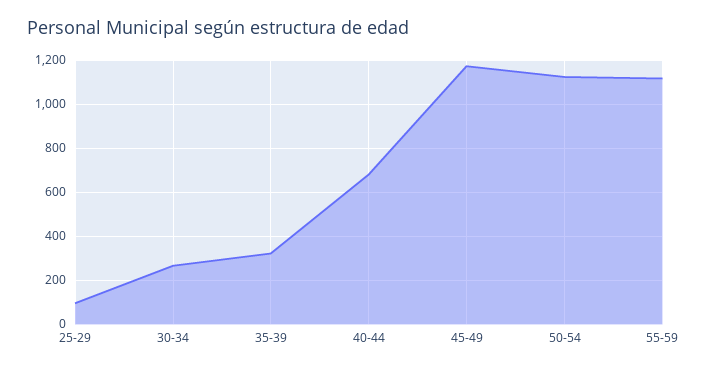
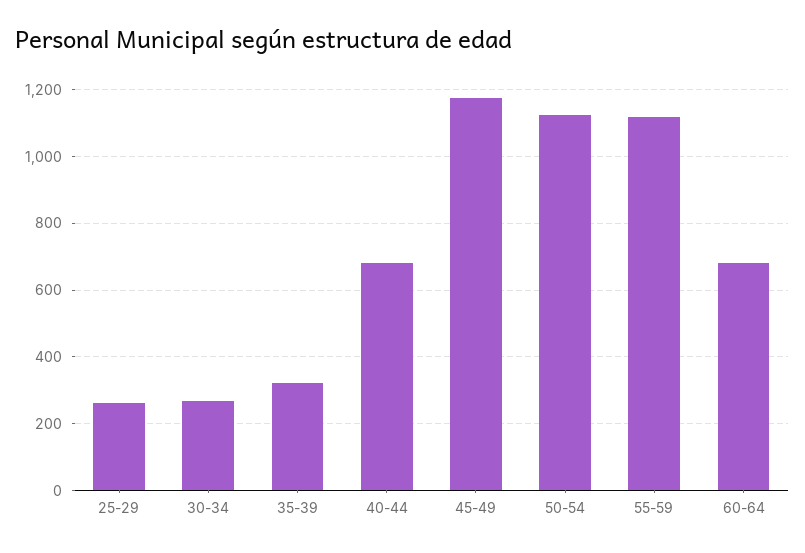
25-29: 100 -> 260
60-64: none -> 680

